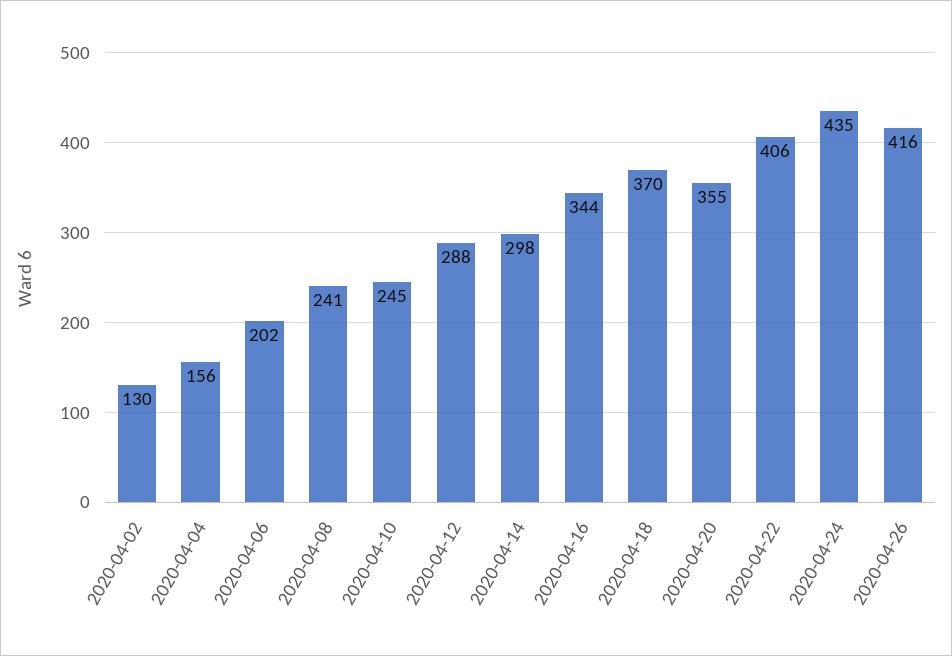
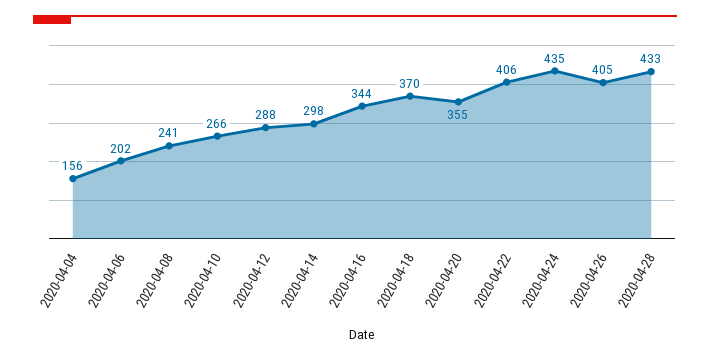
2020-04-02: 130 -> none
2020-04-10: 245 -> 266
2020-04-26: 416 -> 405
2020-04-28: none -> 433

